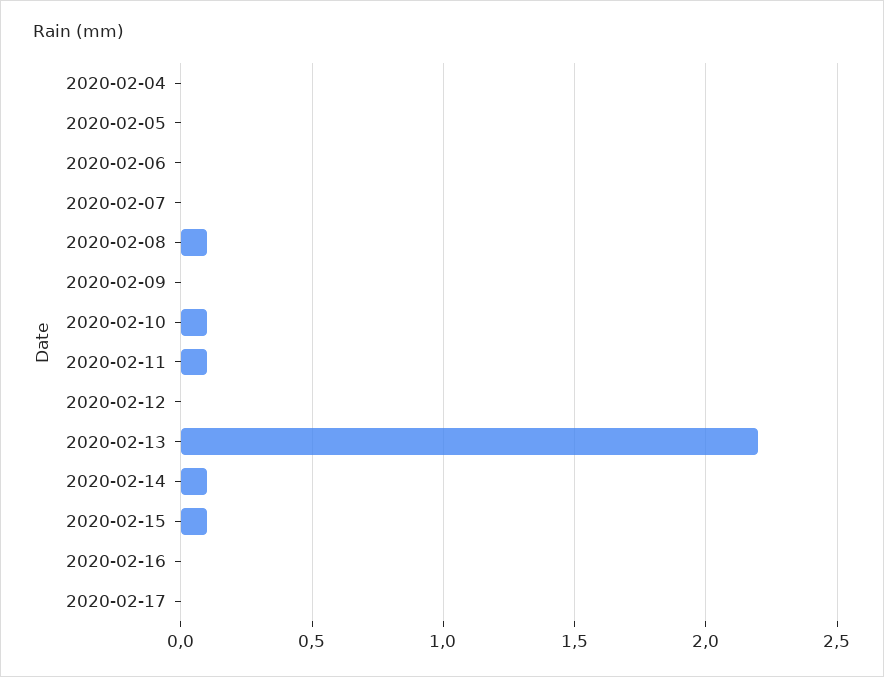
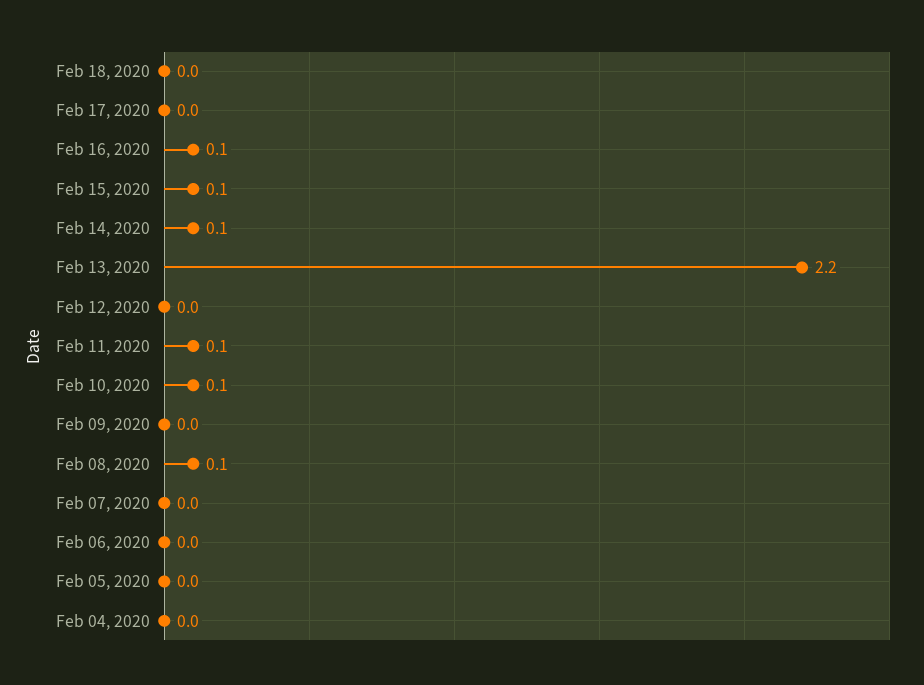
2020-02-16: 0 -> 0.1
Feb 18, 2020: none -> 0

